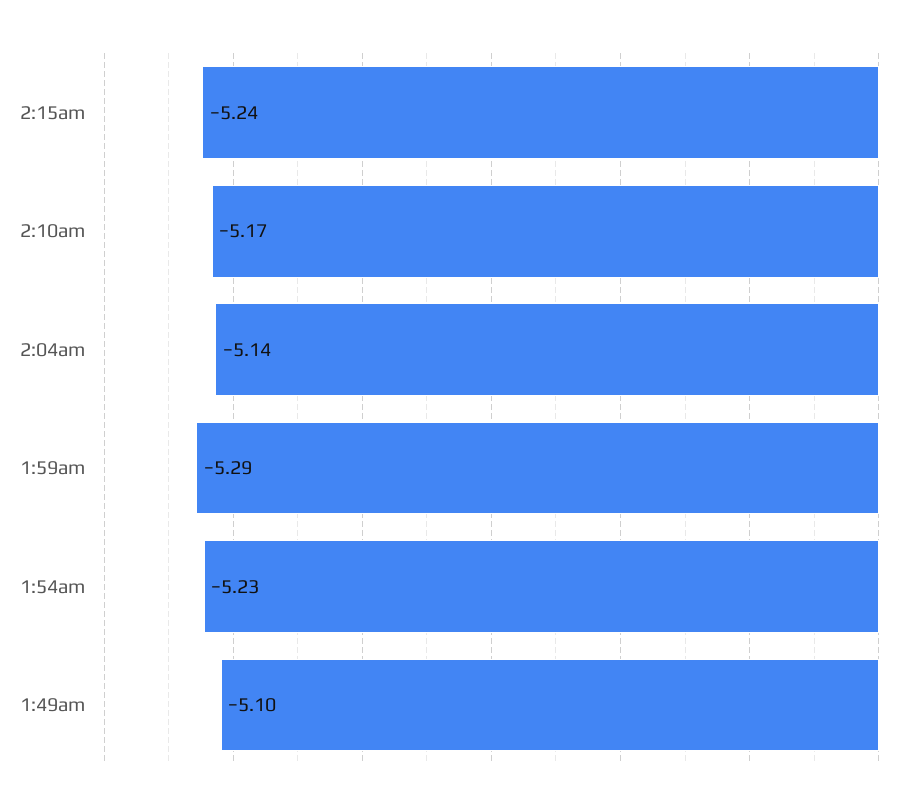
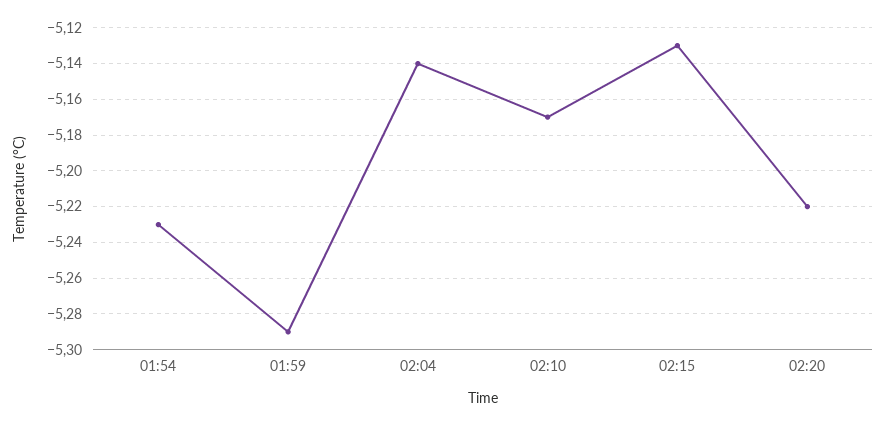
2:15am: -5.24 -> -5.13
1:49am: -5.1 -> none
02:20: none -> -5.22

